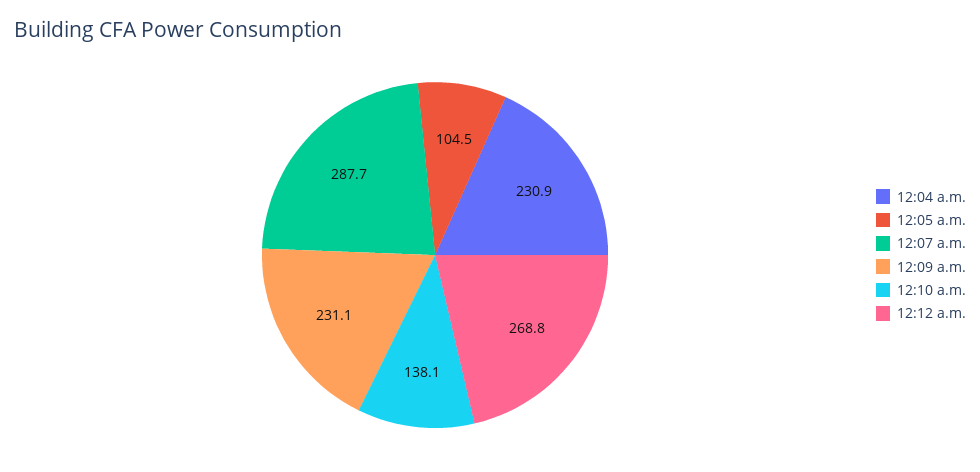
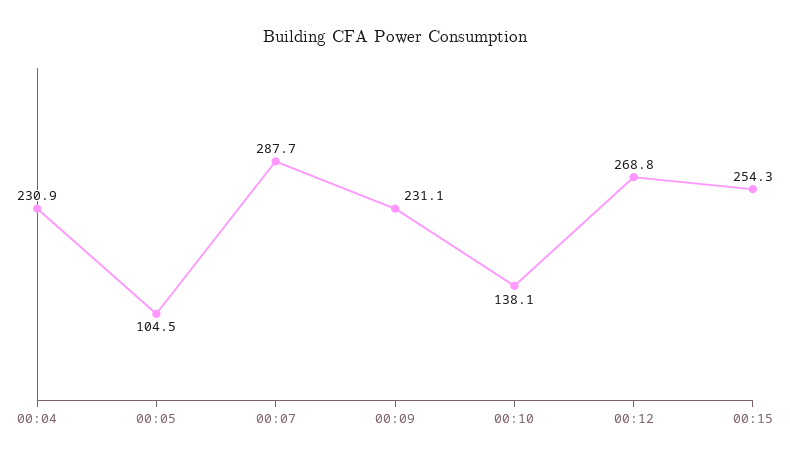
00:15: none -> 254.3

